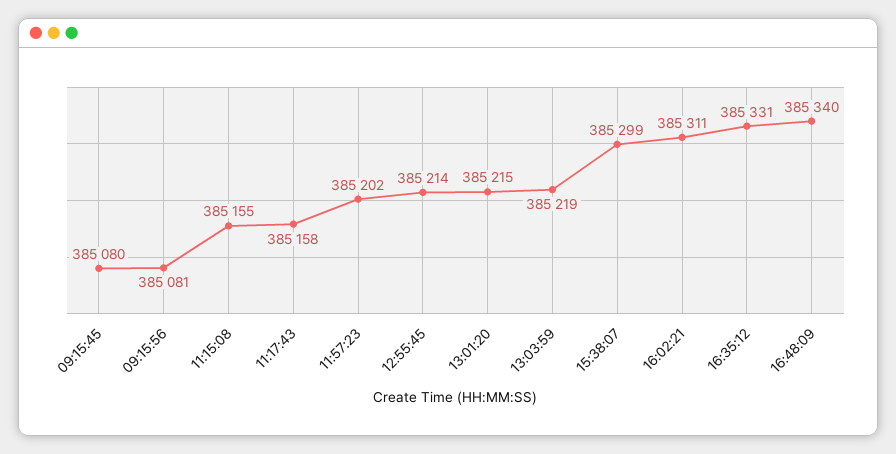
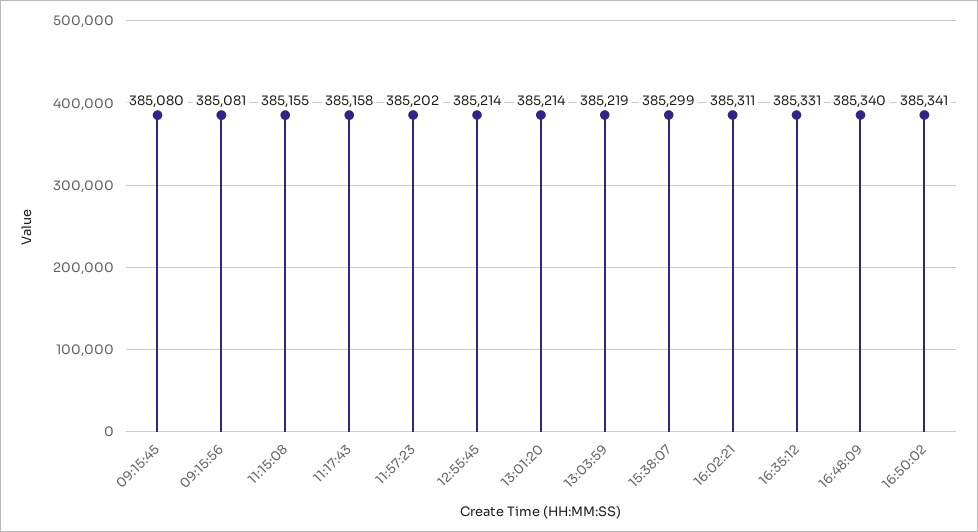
13:01:20: 385215 -> 385214
16:50:02: none -> 385341

